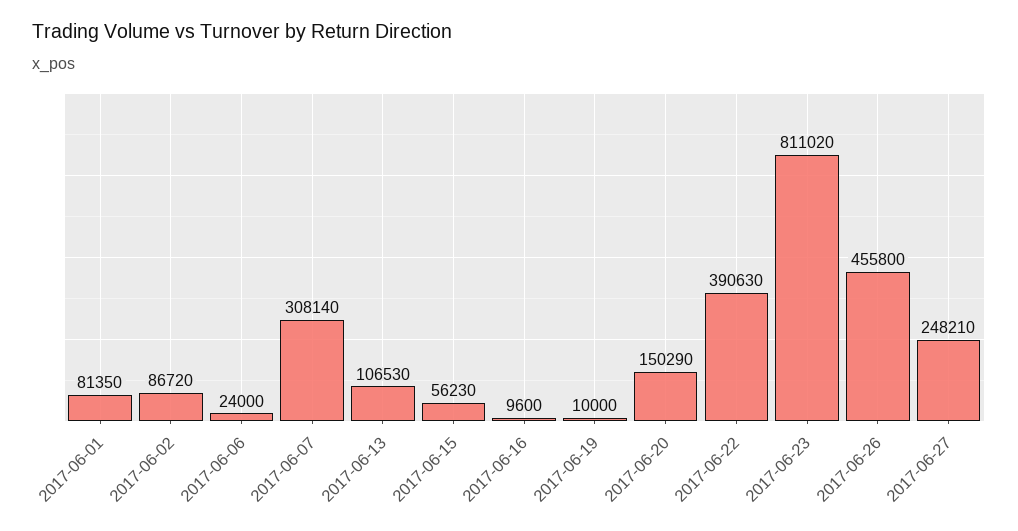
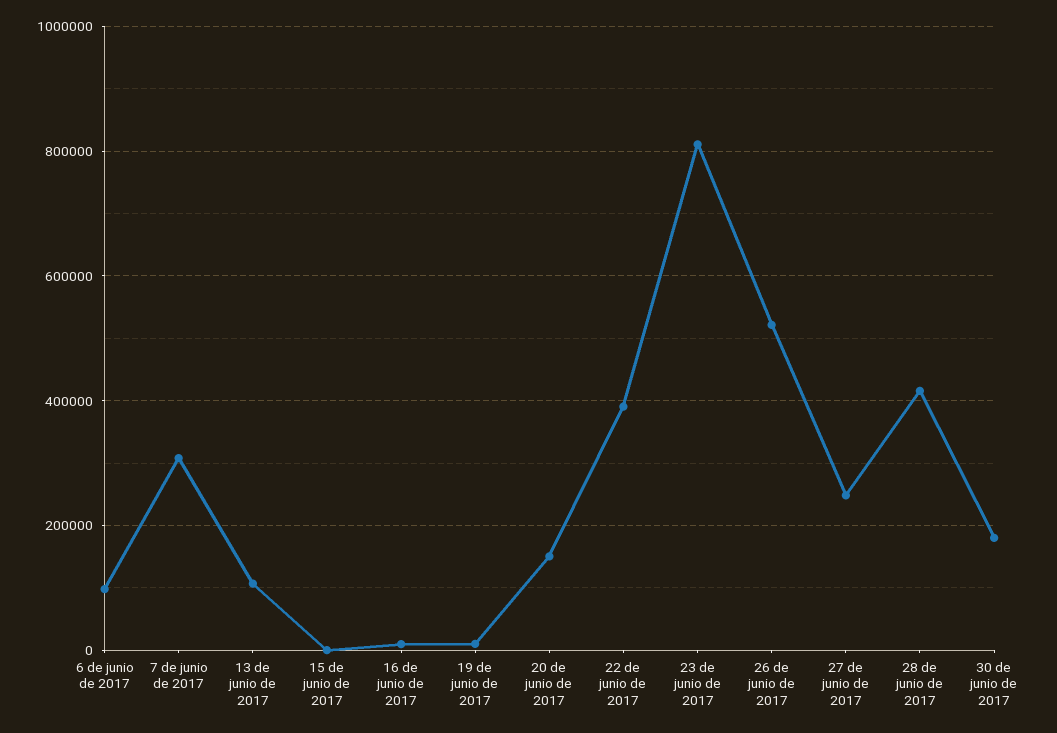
2017-06-01: 81350 -> none
2017-06-02: 86720 -> none
2017-06-06: 24000 -> 100000
2017-06-15: 56230 -> 0
2017-06-26: 455800 -> 520000
28 de junio de 2017: none -> 420000
30 de junio de 2017: none -> 180000

